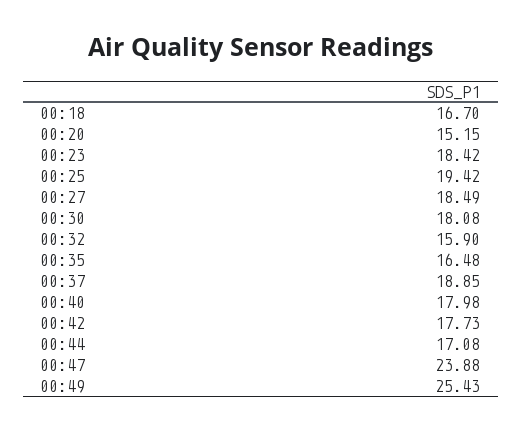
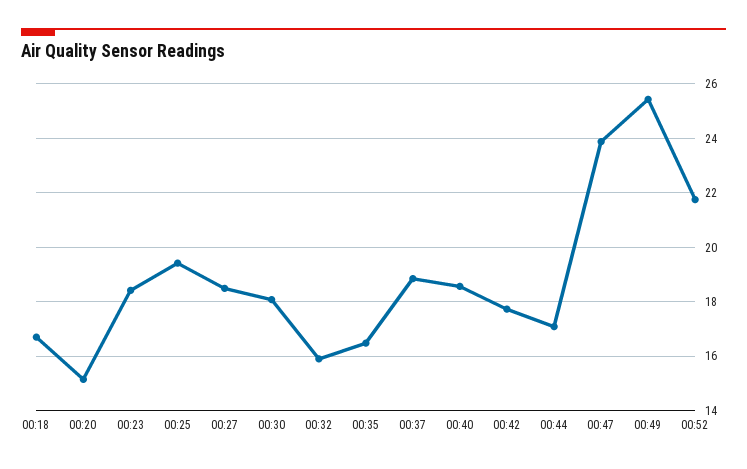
00:40: 17.98 -> 18.5
00:52: none -> 21.75

